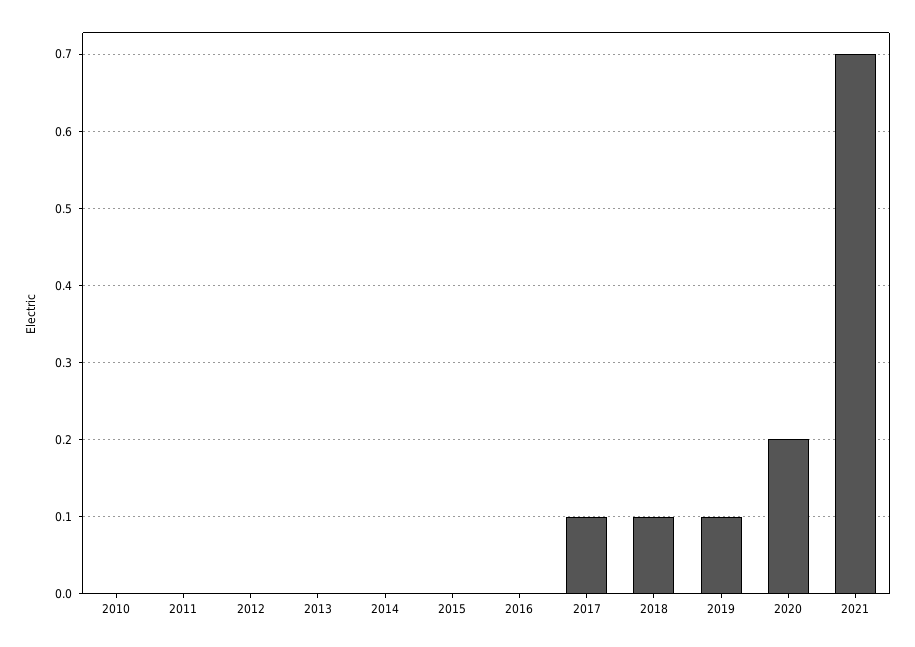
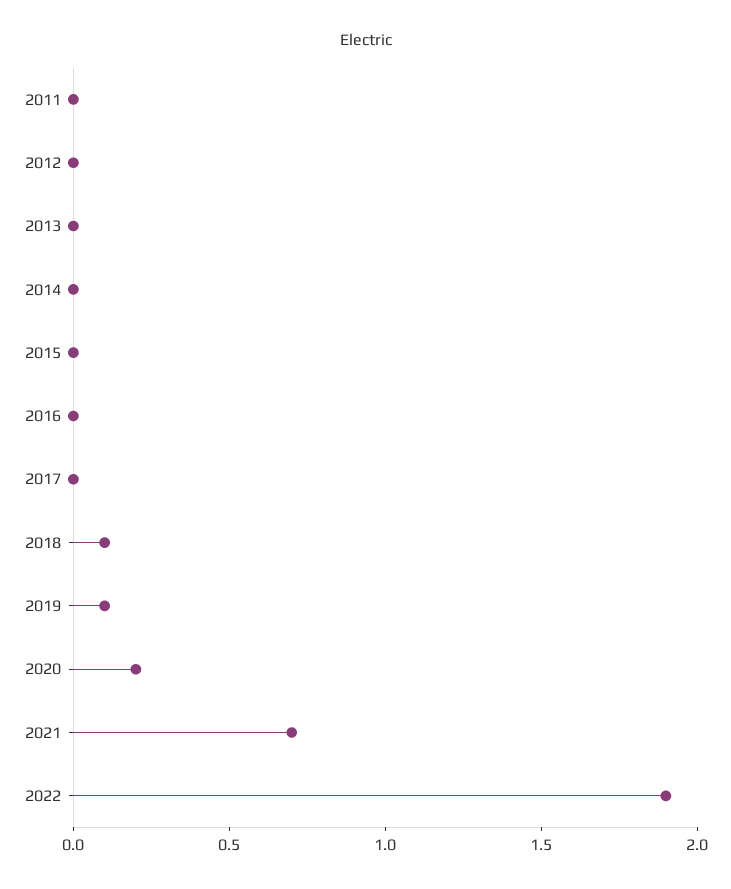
2010: 0 -> none
2017: 0.1 -> 0
2022: none -> 1.9

